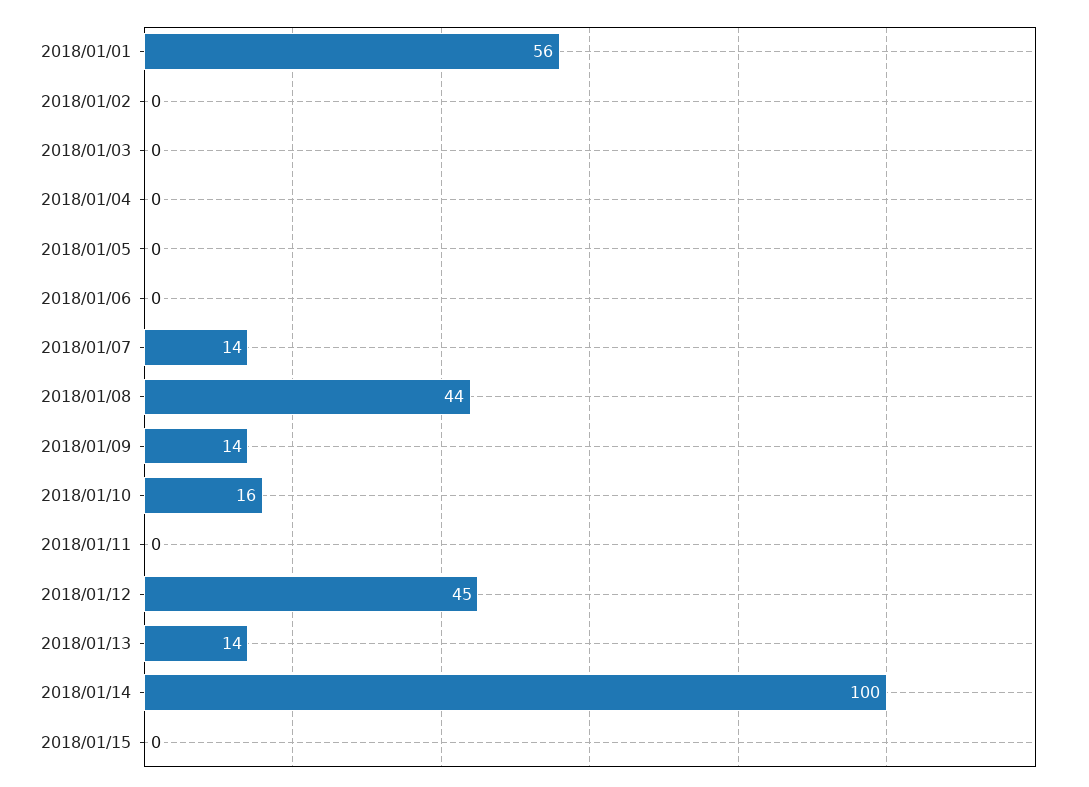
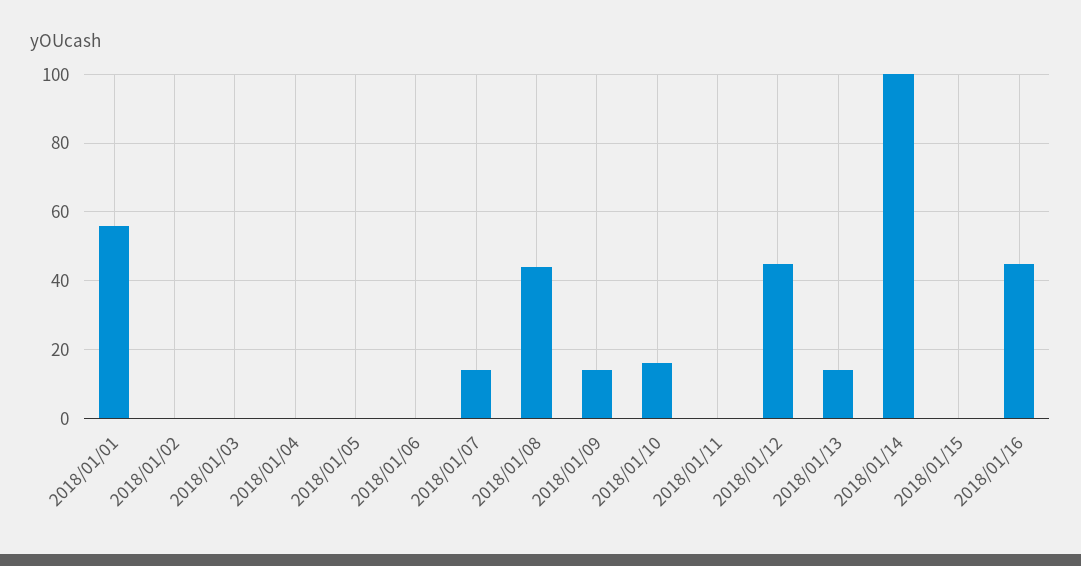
2018/01/16: none -> 45

